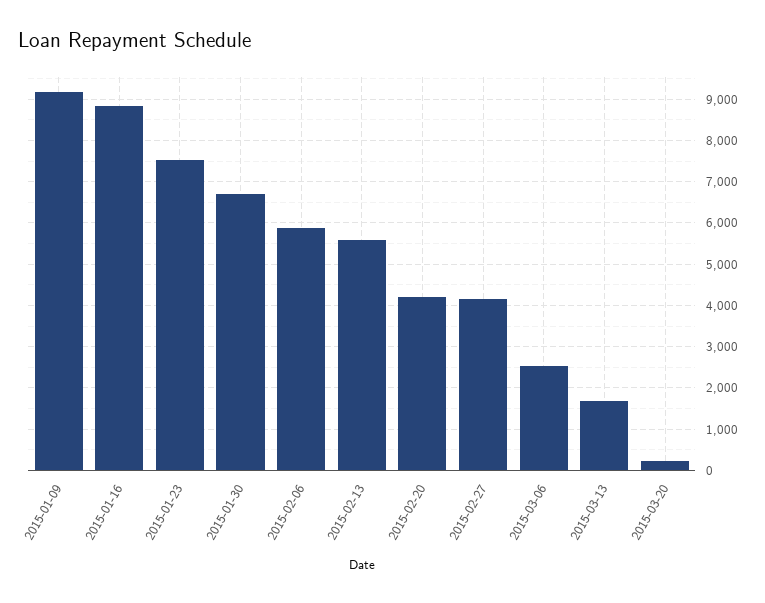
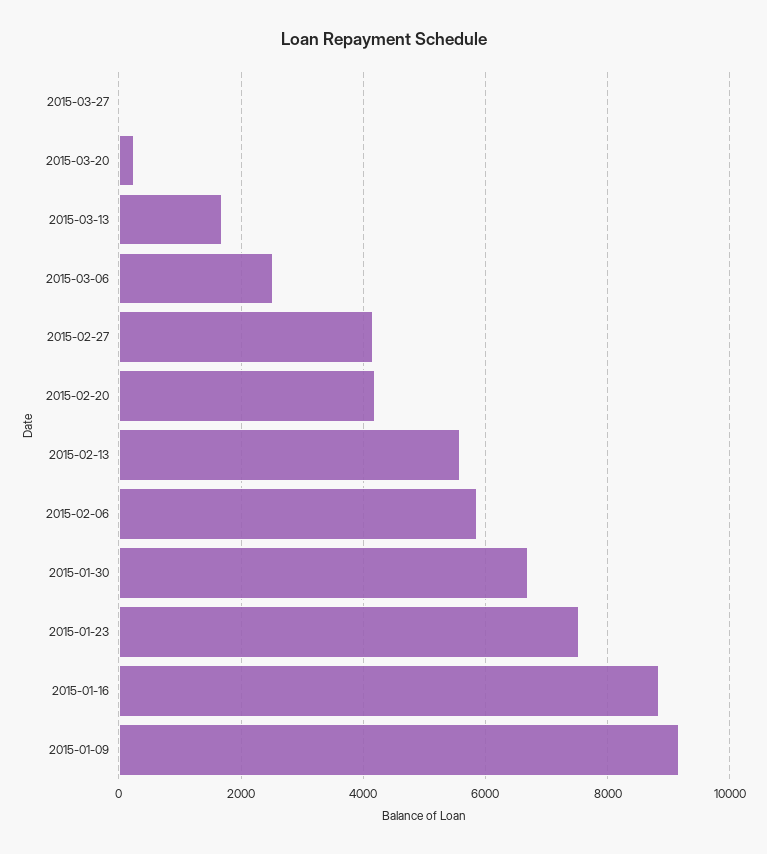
2015-03-27: none -> 0

